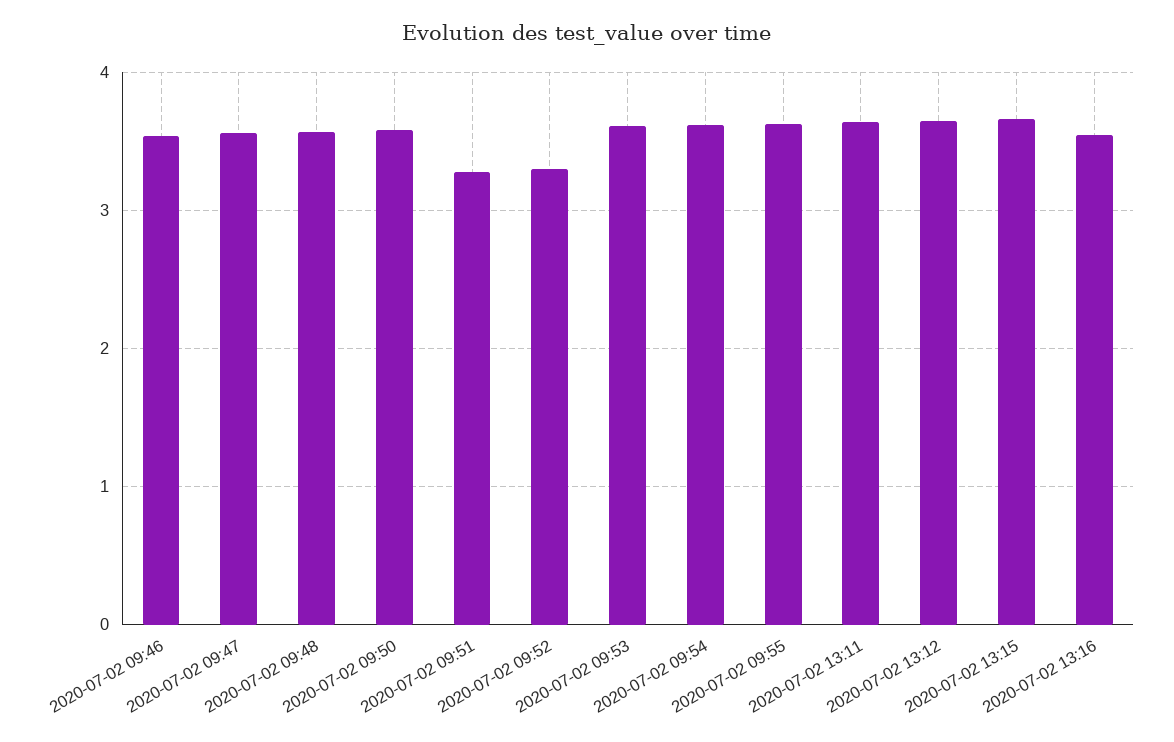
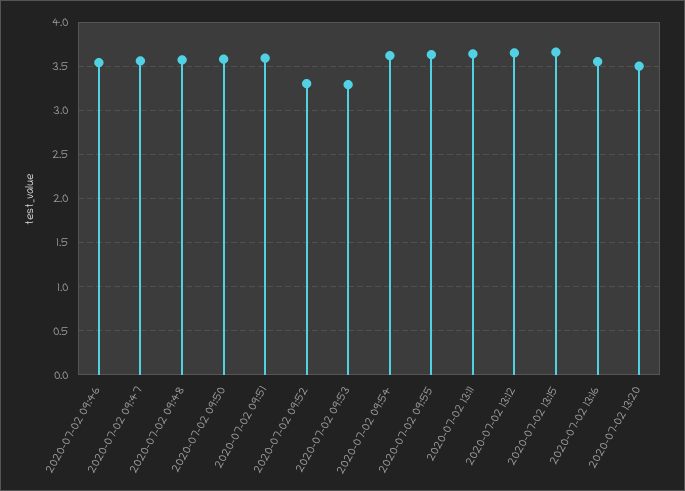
2020-07-02 09:51: 3.3 -> 3.6
2020-07-02 09:53: 3.6 -> 3.3
2020-07-02 13:20: none -> 3.5

